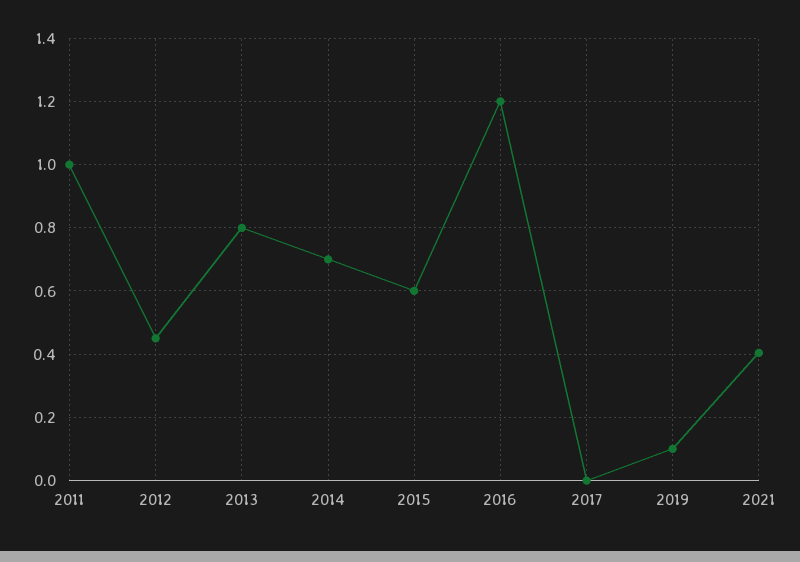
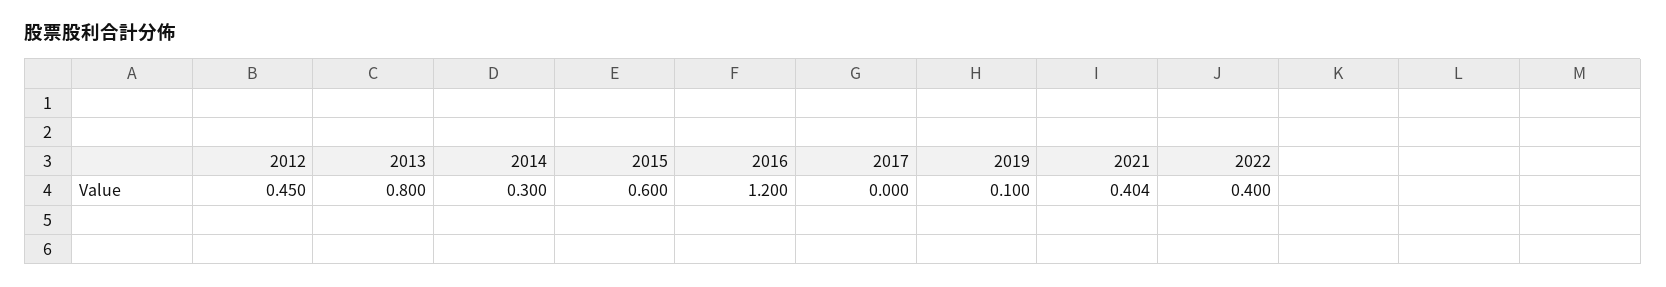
2011: 1 -> none
2014: 0.7 -> 0.3
2022: none -> 0.4

